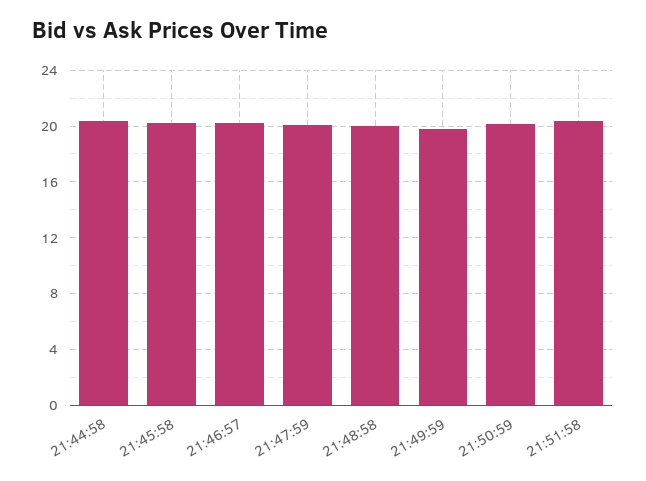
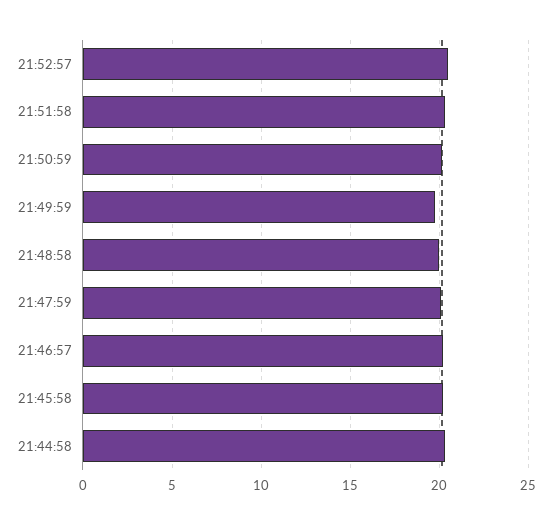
21:52:57: none -> 20.5

